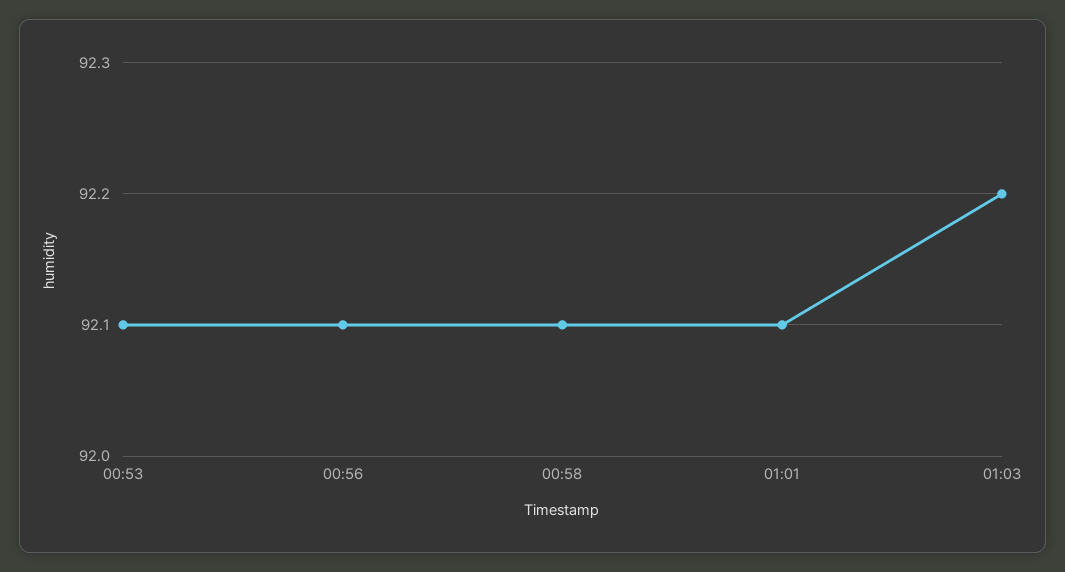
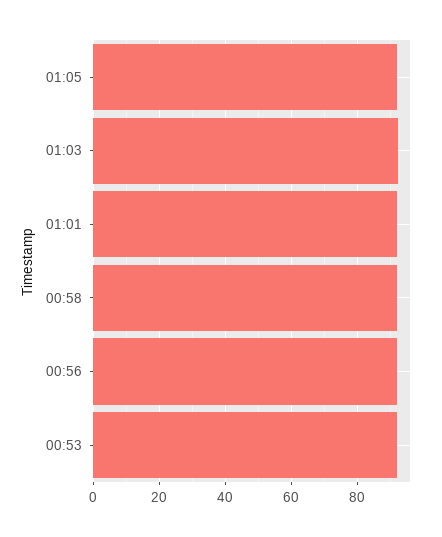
01:05: none -> 92

